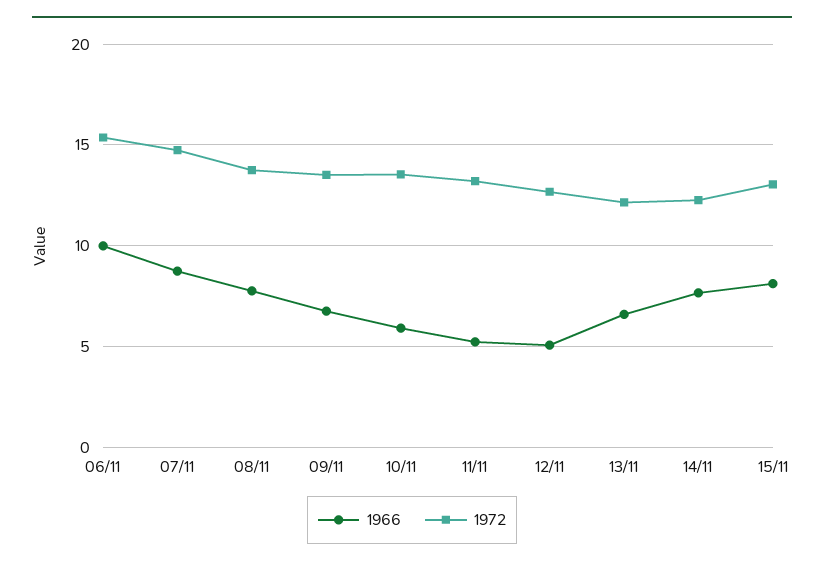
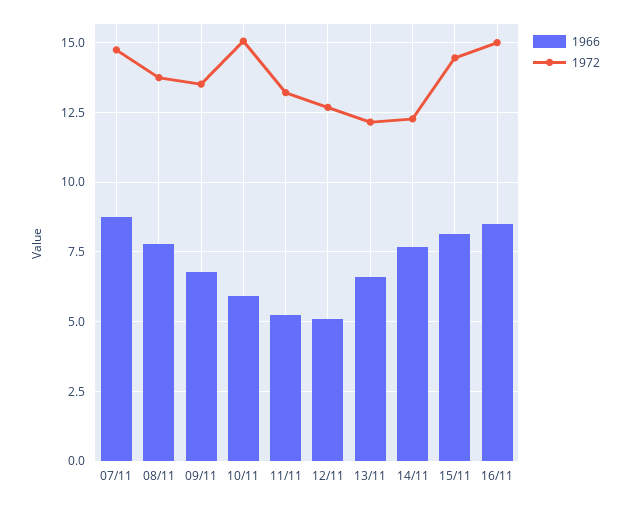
1966, 06/11: 10 -> none
1972, 06/11: 15.5 -> none
1972, 10/11: 13.5 -> 15
1972, 15/11: 13 -> 14.5
1966, 16/11: none -> 8.5
1972, 16/11: none -> 15

